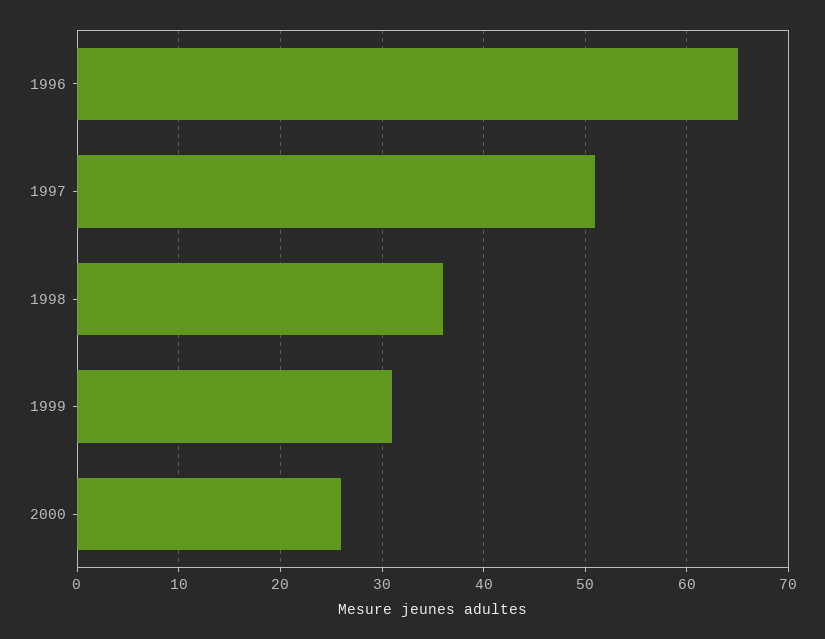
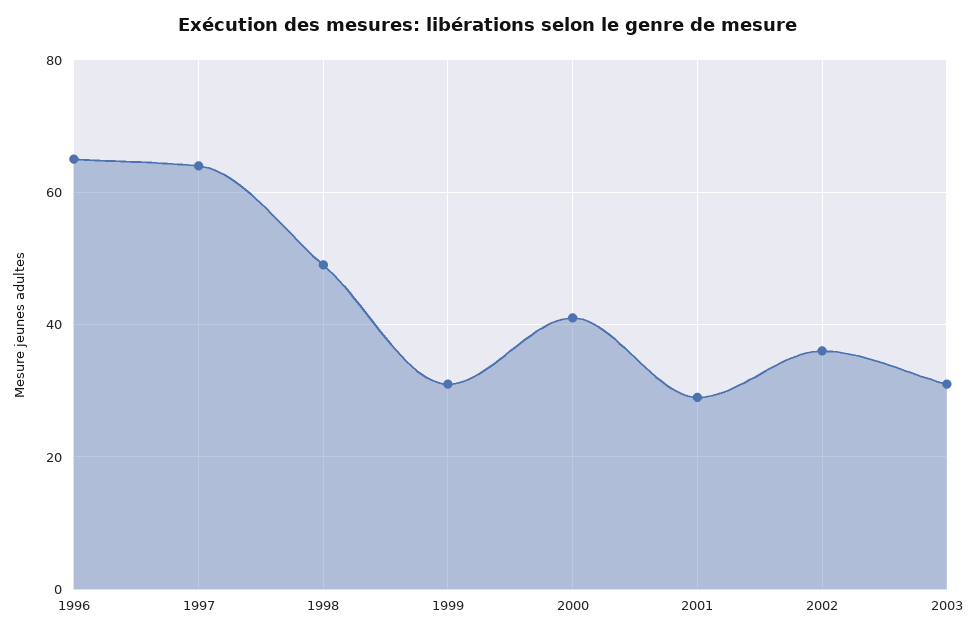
1997: 51 -> 65
1998: 36 -> 50
2000: 26 -> 40
2001: none -> 30
2002: none -> 35
2003: none -> 30

